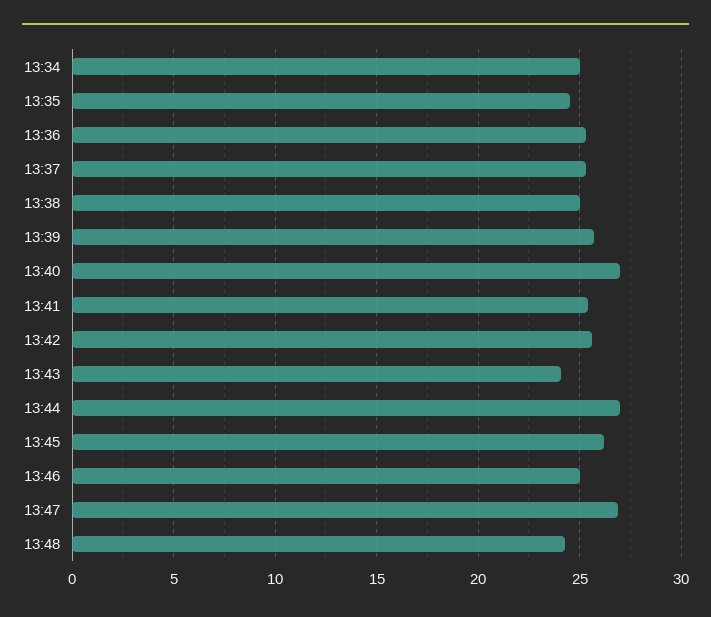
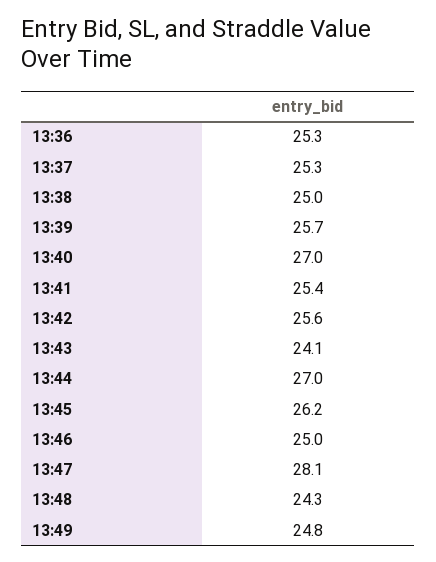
13:34: 25 -> none
13:35: 24.5 -> none
13:47: 27 -> 28.1
13:49: none -> 24.8

